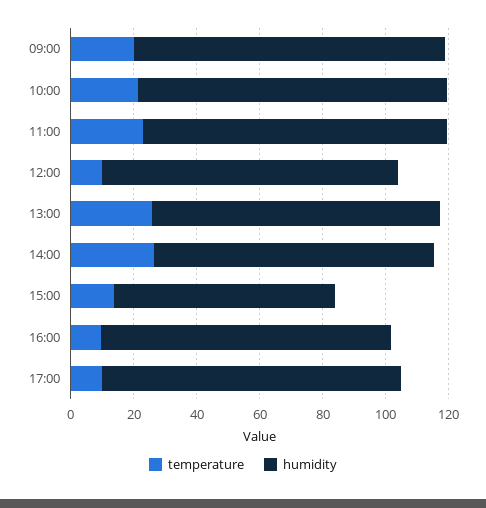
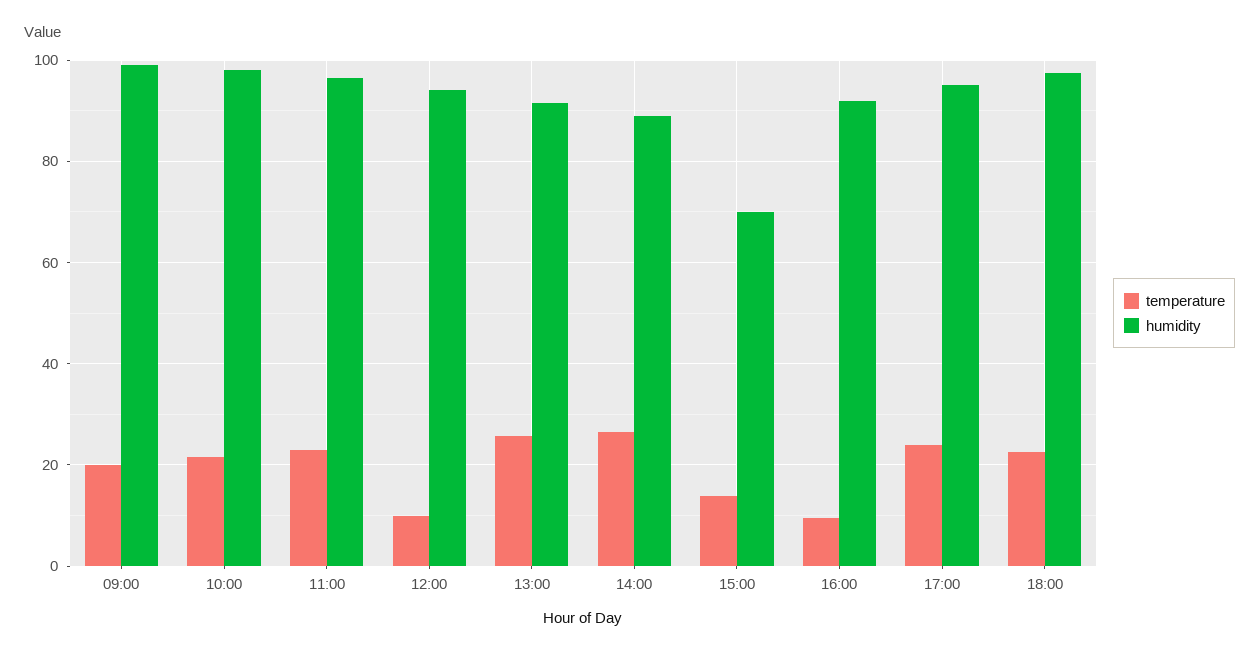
temperature, 17:00: 10 -> 24
temperature, 18:00: none -> 22
humidity, 18:00: none -> 98

